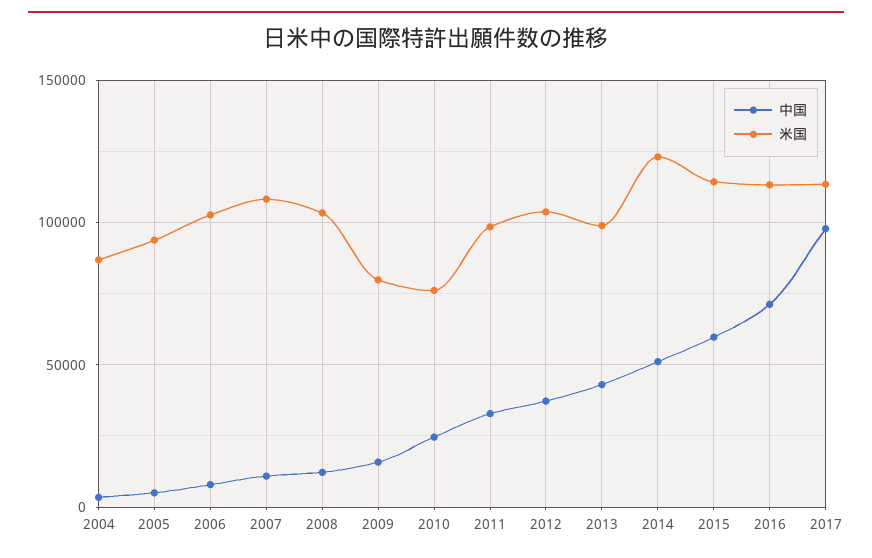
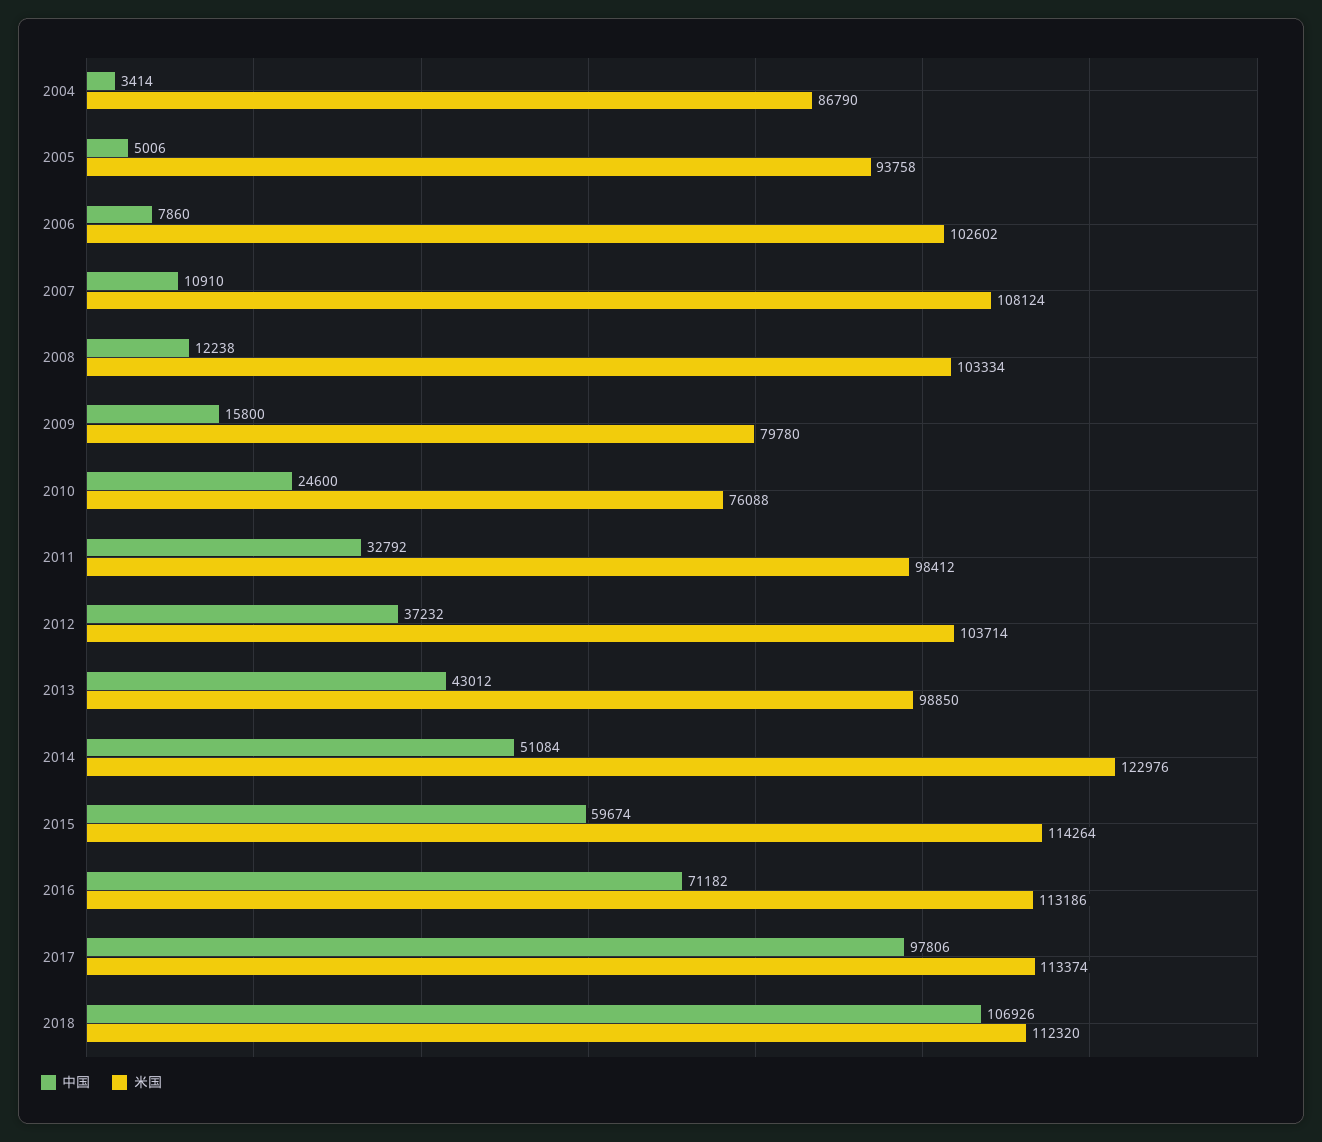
中国, 2018: none -> 106926
米国, 2018: none -> 112320

